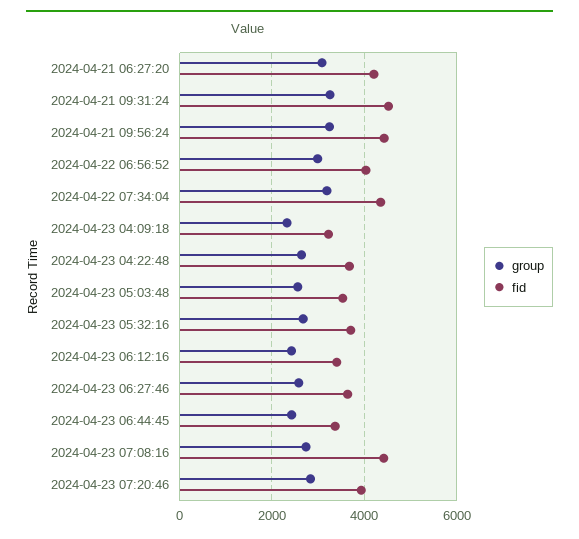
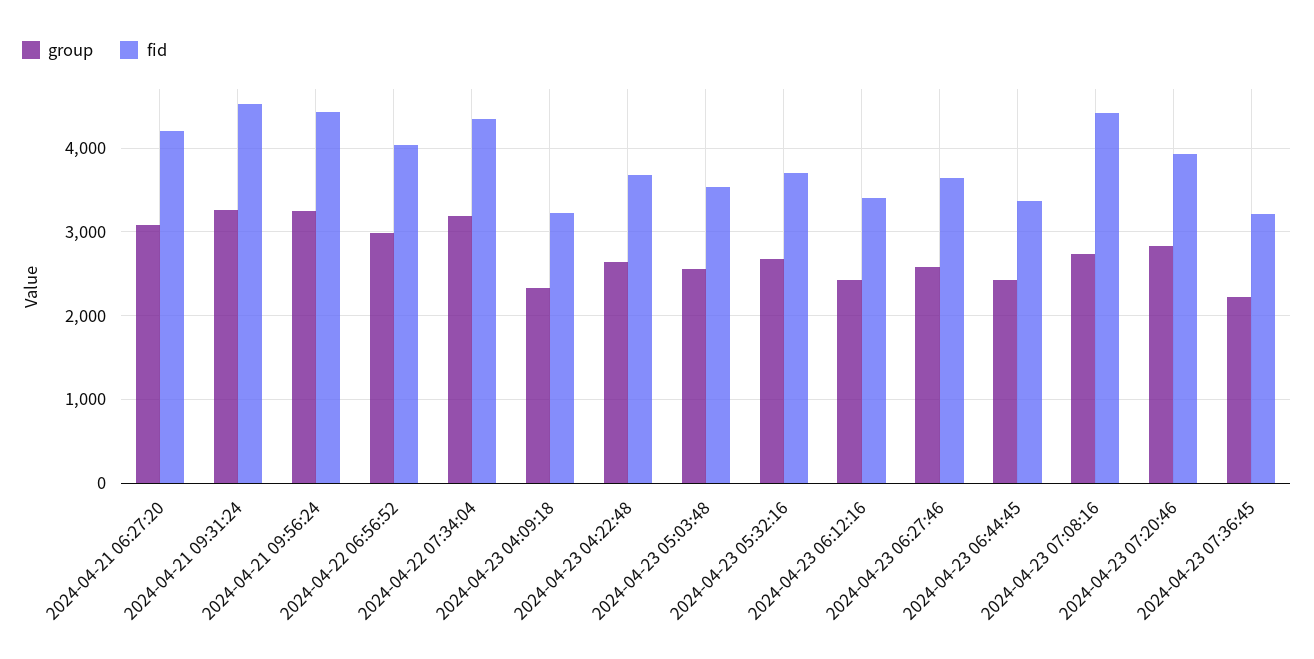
group, 2024-04-23 07:36:45: none -> 2200
fid, 2024-04-23 07:36:45: none -> 3200

